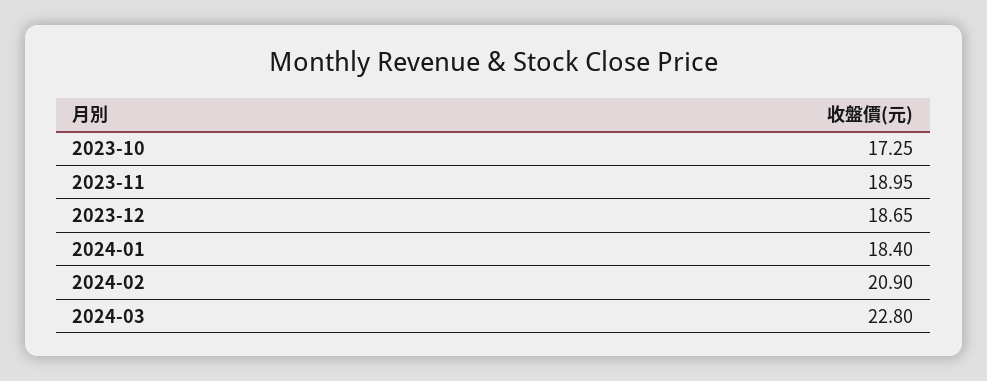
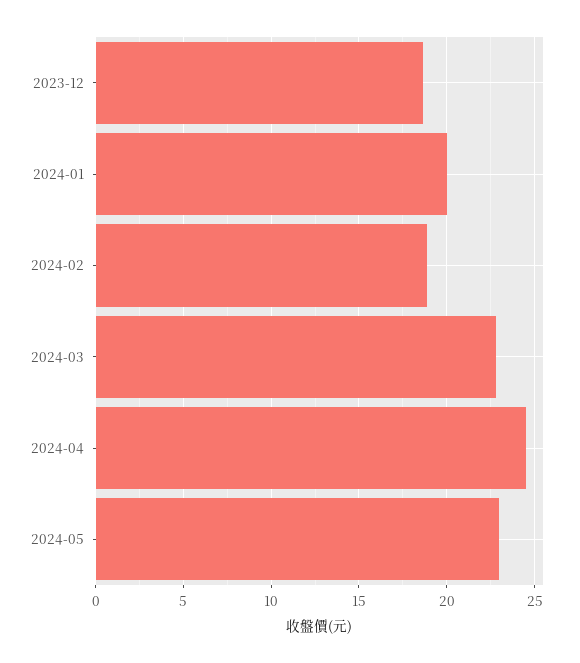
2023-10: 17.25 -> none
2023-11: 18.95 -> none
2024-01: 18.4 -> 20
2024-02: 20.9 -> 19
2024-04: none -> 24.5
2024-05: none -> 23

